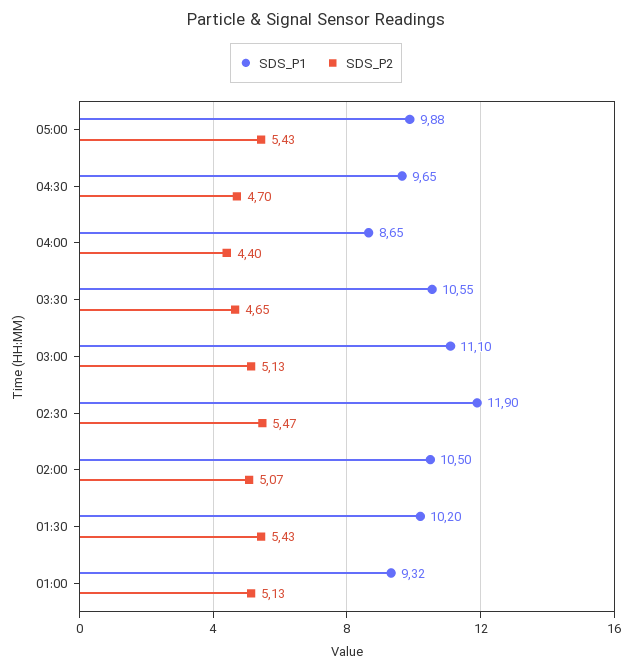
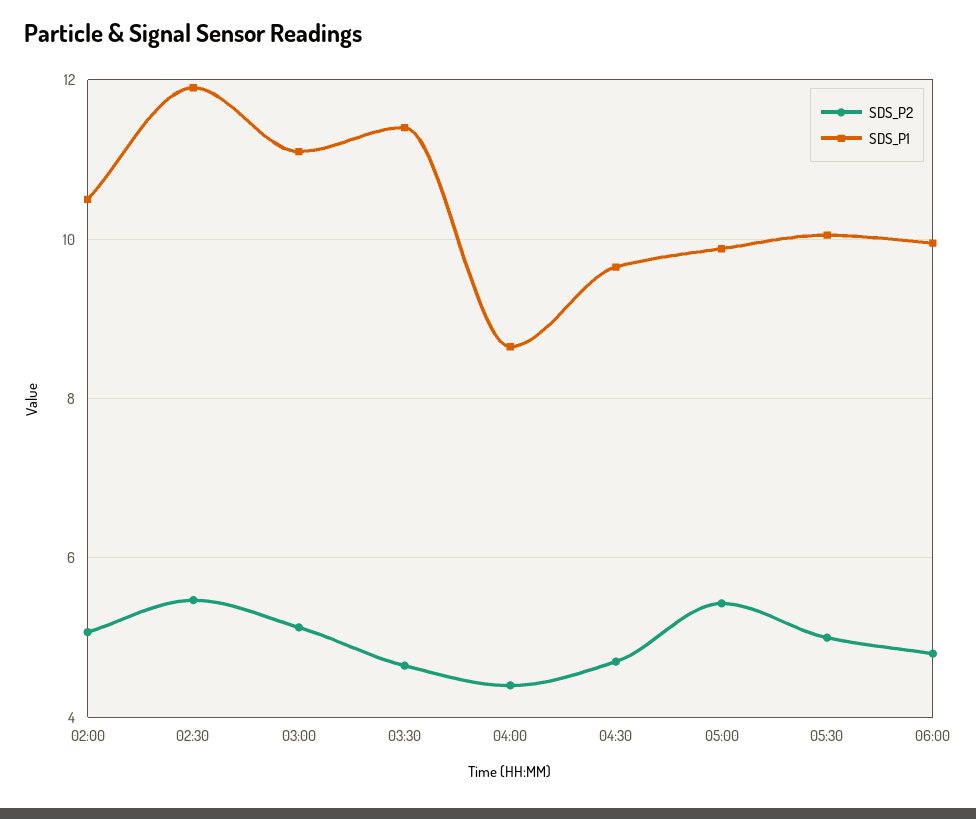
SDS_P1, 03:30: 10.55 -> 11.4
SDS_P1, 01:30: 10.2 -> none
SDS_P2, 01:30: 5.43 -> none
SDS_P1, 01:00: 9.32 -> none
SDS_P2, 01:00: 5.13 -> none
SDS_P2, 05:30: none -> 5
SDS_P1, 05:30: none -> 10
SDS_P2, 06:00: none -> 4.8
SDS_P1, 06:00: none -> 10

